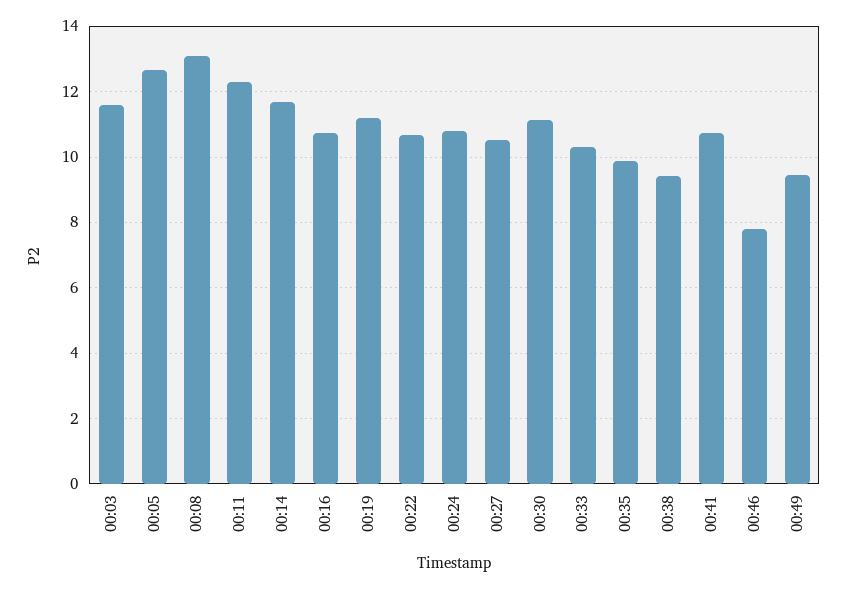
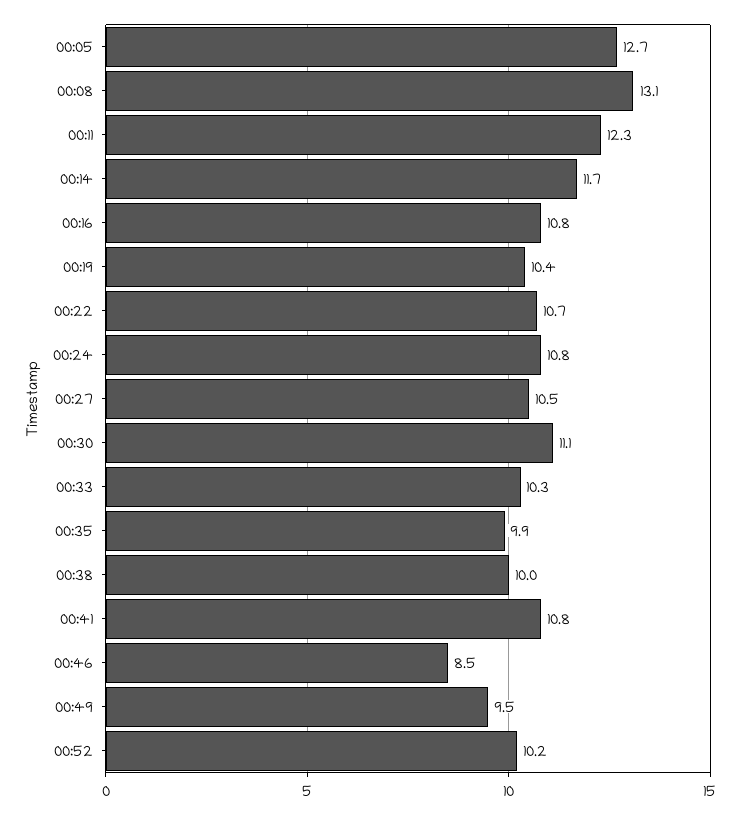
00:03: 11.6 -> none
00:19: 11.2 -> 10.4
00:38: 9.4 -> 10
00:46: 7.8 -> 8.5
00:52: none -> 10.2

